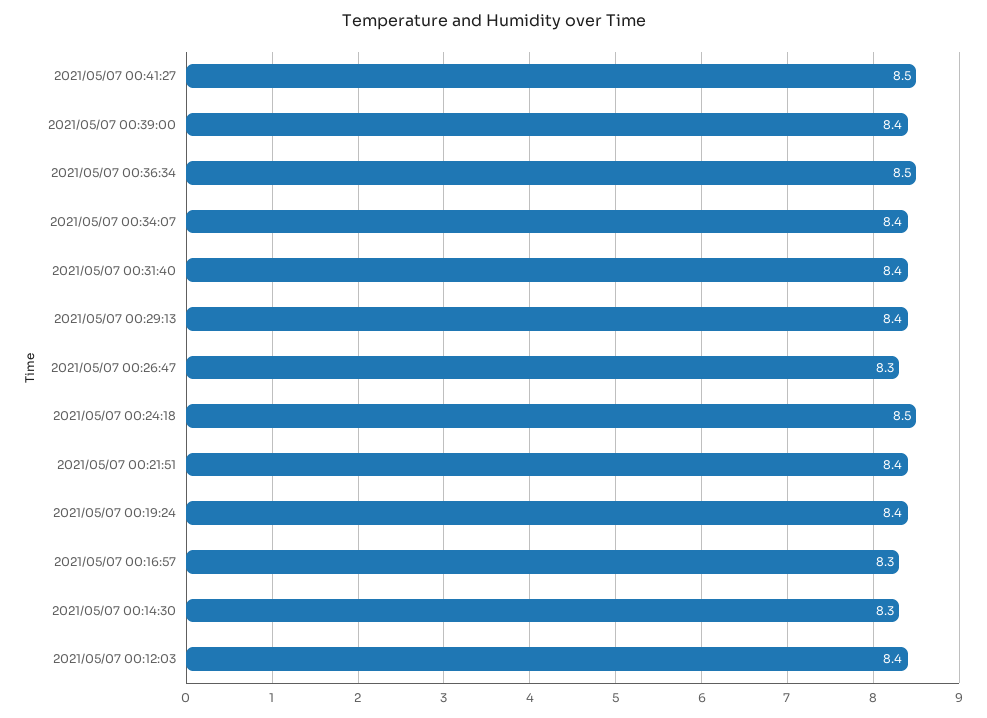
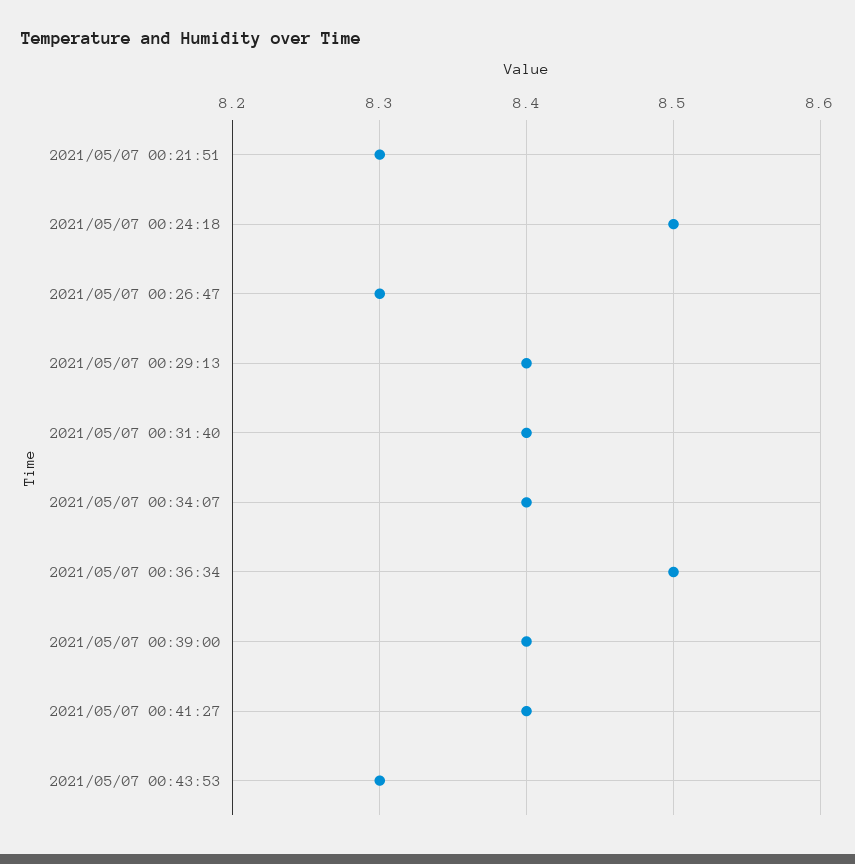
2021/05/07 00:41:27: 8.5 -> 8.4
2021/05/07 00:21:51: 8.4 -> 8.3
2021/05/07 00:19:24: 8.4 -> none
2021/05/07 00:16:57: 8.3 -> none
2021/05/07 00:14:30: 8.3 -> none
2021/05/07 00:12:03: 8.4 -> none
2021/05/07 00:43:53: none -> 8.3

